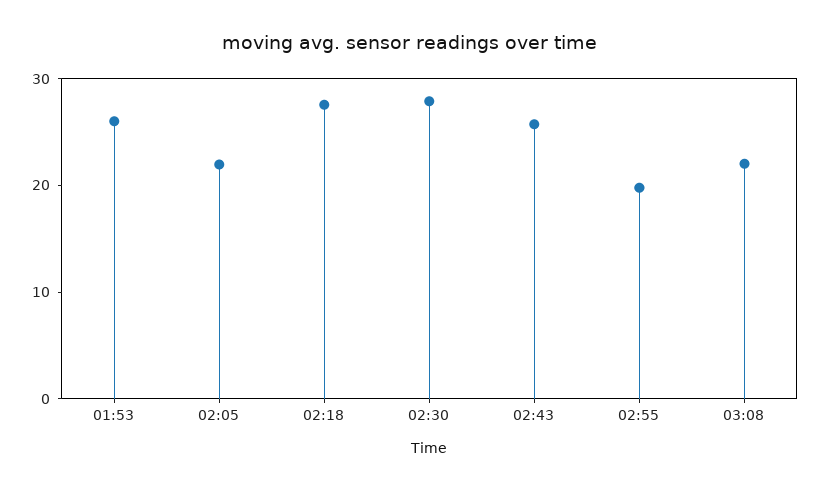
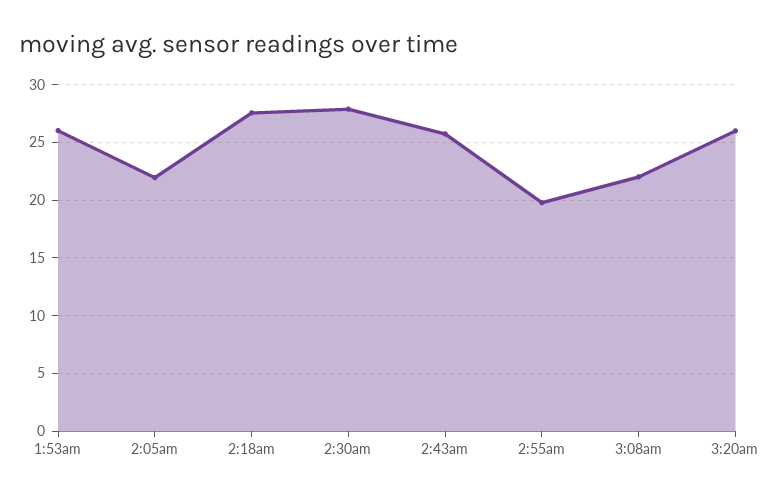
3:20am: none -> 26

